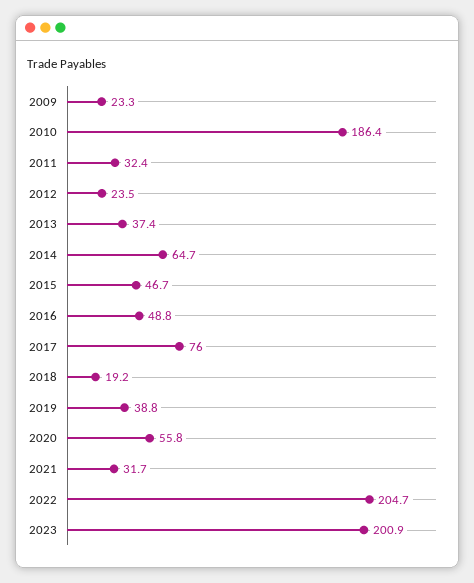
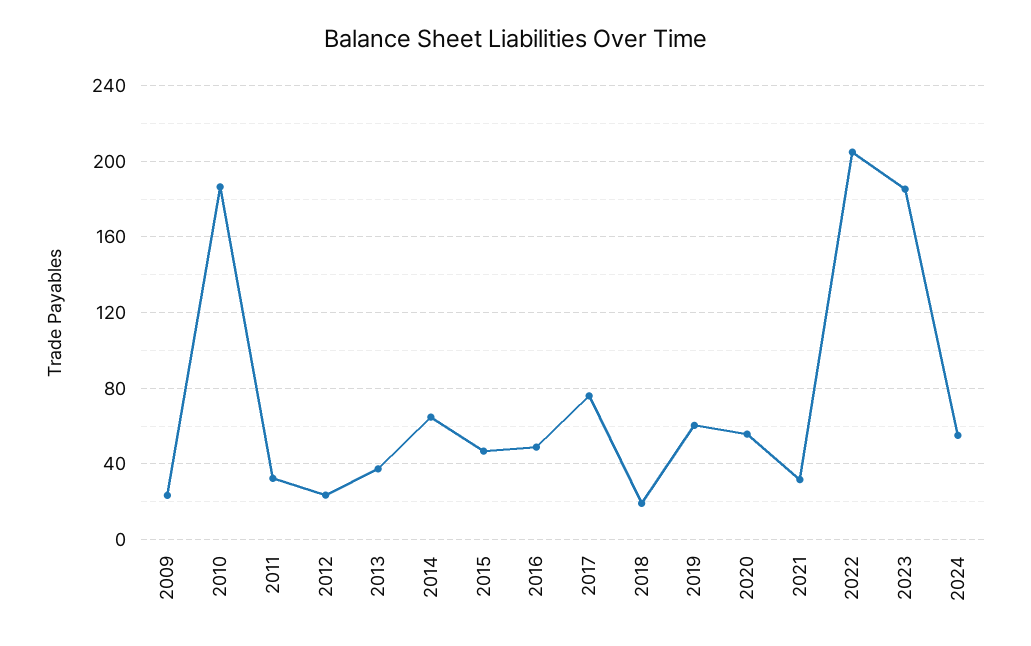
2019: 38.8 -> 60
2023: 200.9 -> 185
2024: none -> 55

